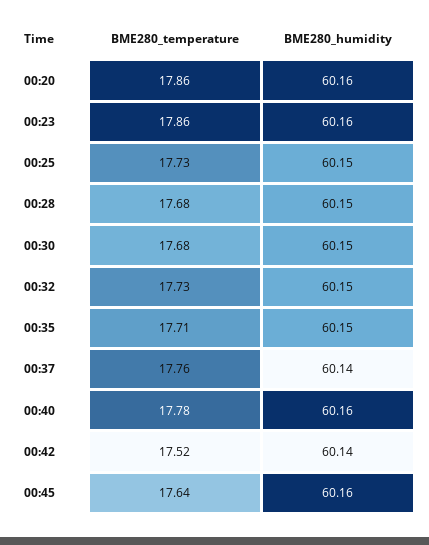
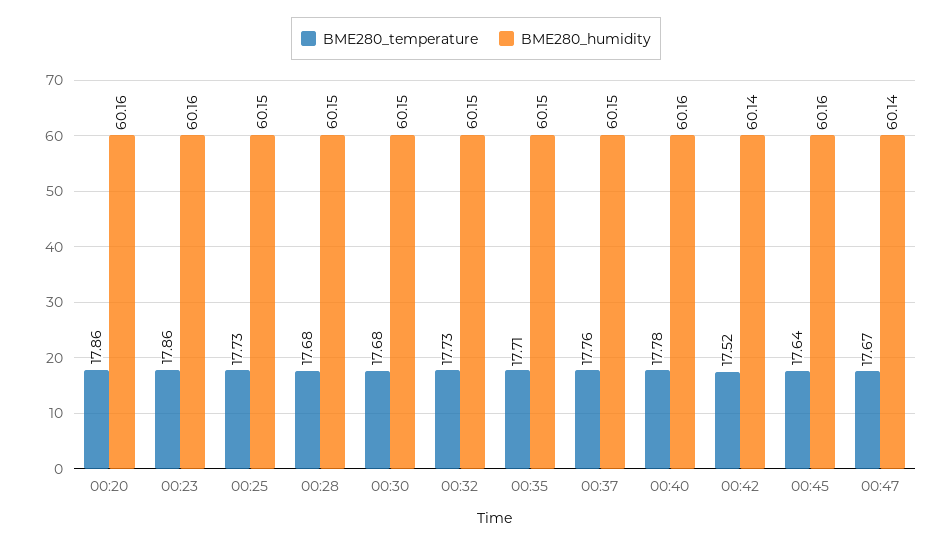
BME280_humidity, 00:37: 60.14 -> 60.15
BME280_temperature, 00:47: none -> 17.67
BME280_humidity, 00:47: none -> 60.14

